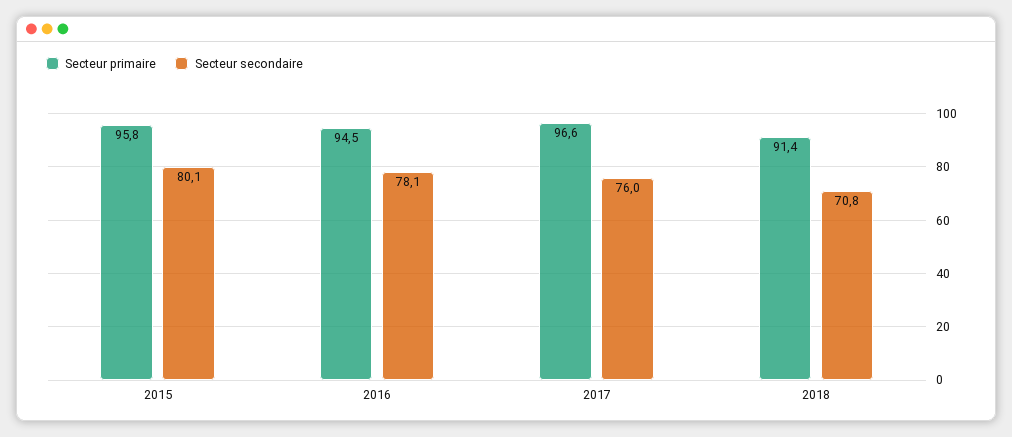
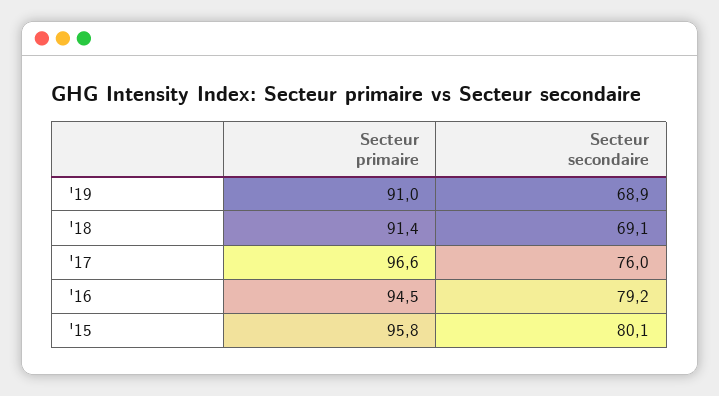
Secteur secondaire, 2016: 78.1 -> 79.2
Secteur secondaire, 2018: 70.8 -> 69.1
Secteur primaire, '19: none -> 91
Secteur secondaire, '19: none -> 68.9

